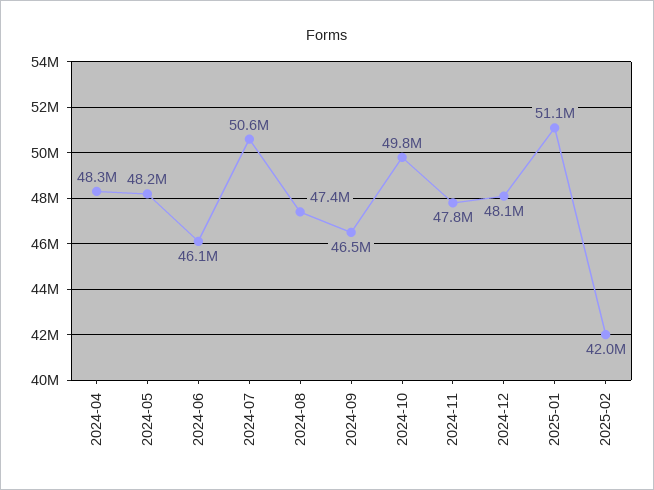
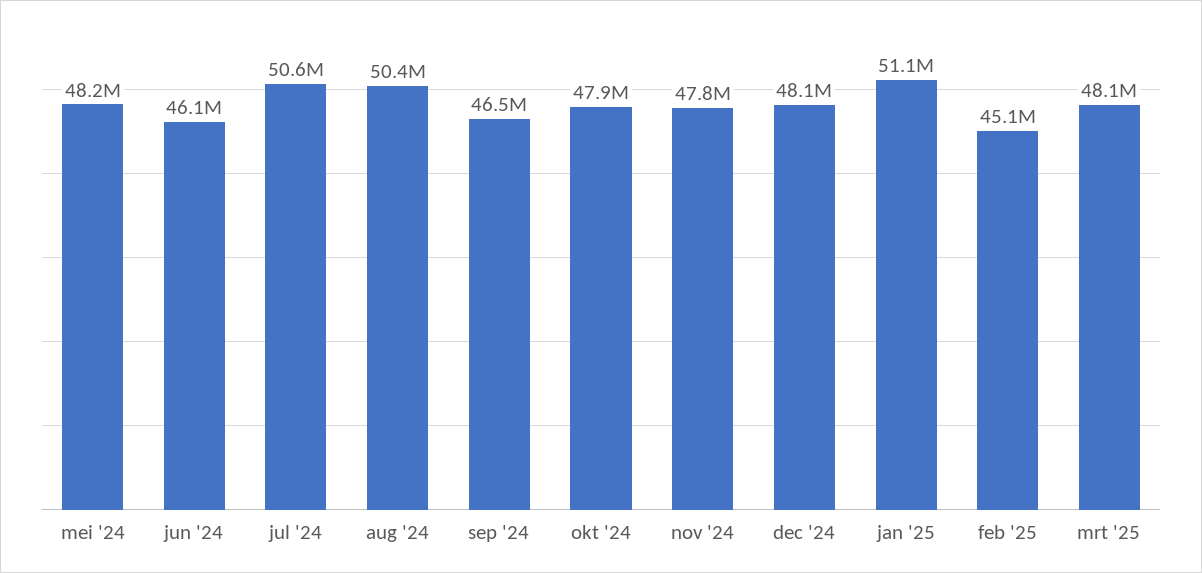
2024-04: 48300000 -> none
2024-08: 47400000 -> 50400000
2024-10: 49800000 -> 47900000
2025-02: 42000000 -> 45100000
mrt '25: none -> 48100000

